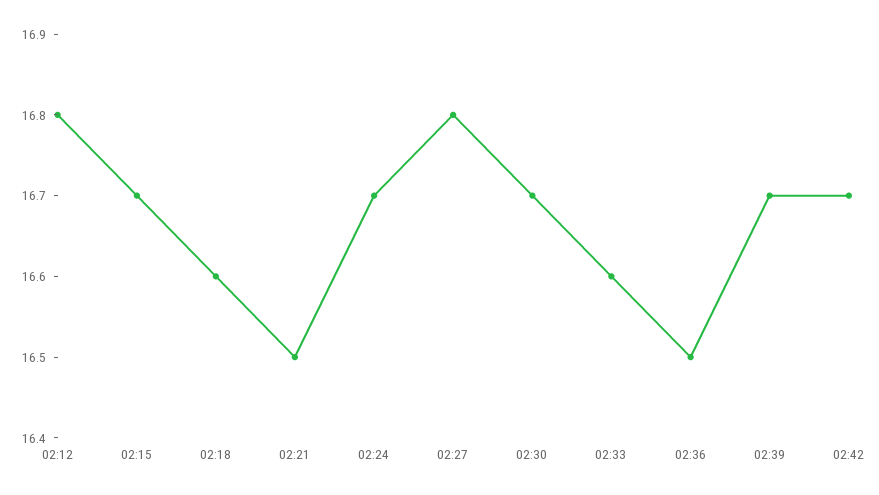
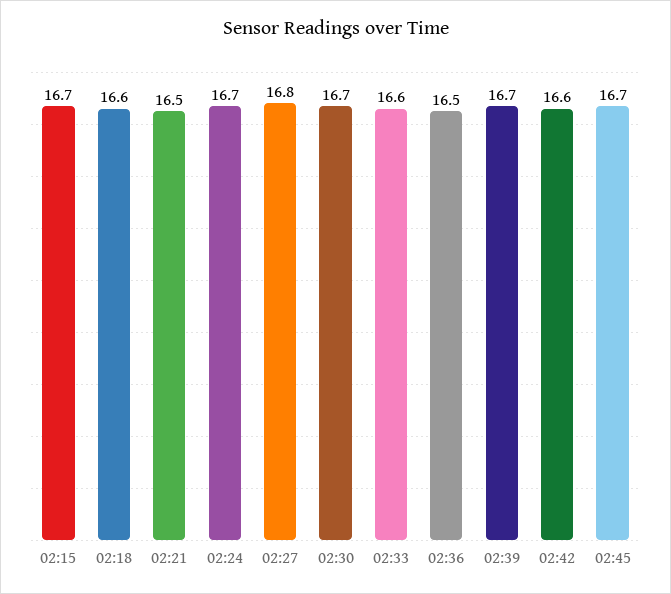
02:12: 16.8 -> none
02:42: 16.7 -> 16.6
02:45: none -> 16.7

